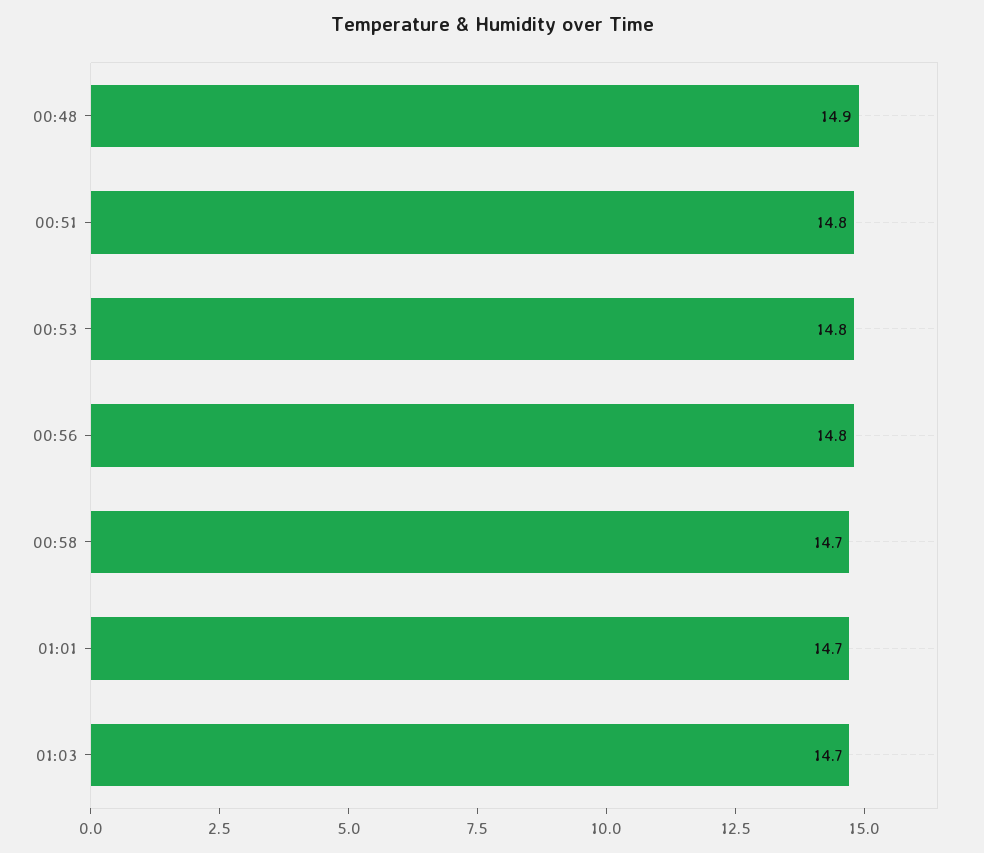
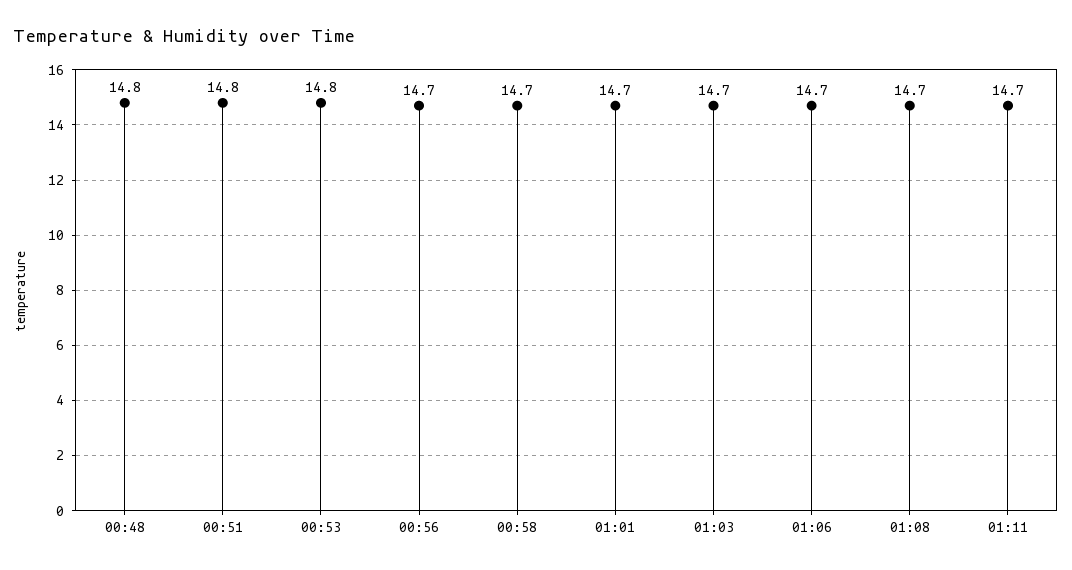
00:48: 14.9 -> 14.8
00:56: 14.8 -> 14.7
01:06: none -> 14.7
01:08: none -> 14.7
01:11: none -> 14.7

